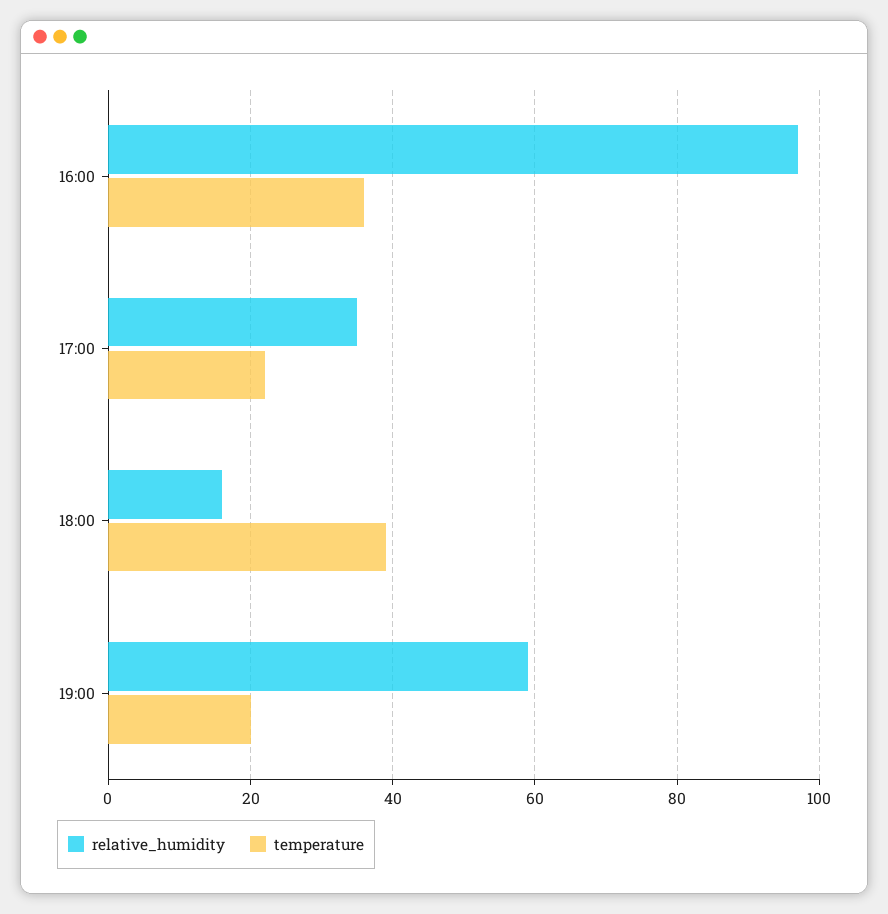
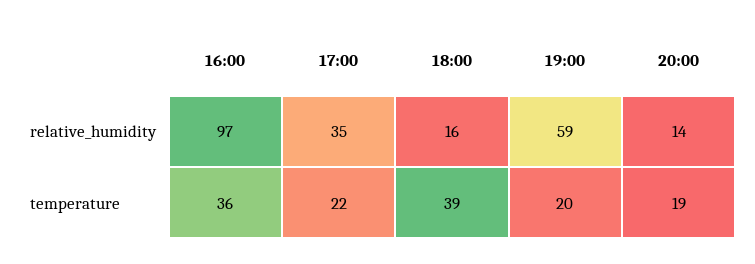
relative_humidity, 20:00: none -> 14
temperature, 20:00: none -> 19

